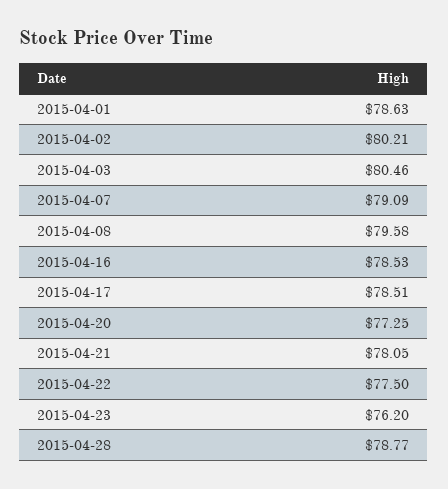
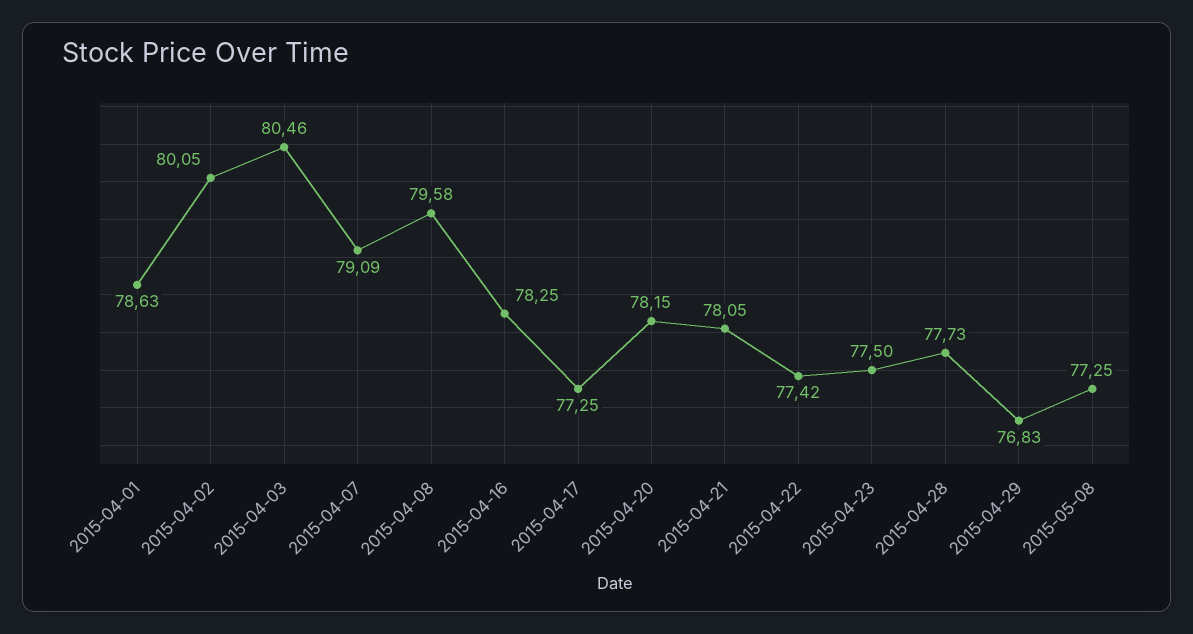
2015-04-02: 80.21 -> 80.05
2015-04-16: 78.53 -> 78.25
2015-04-17: 78.51 -> 77.25
2015-04-20: 77.25 -> 78.15
2015-04-22: 77.5 -> 77.42
2015-04-23: 76.2 -> 77.5
2015-04-28: 78.77 -> 77.73
2015-04-29: none -> 76.83
2015-05-08: none -> 77.25

